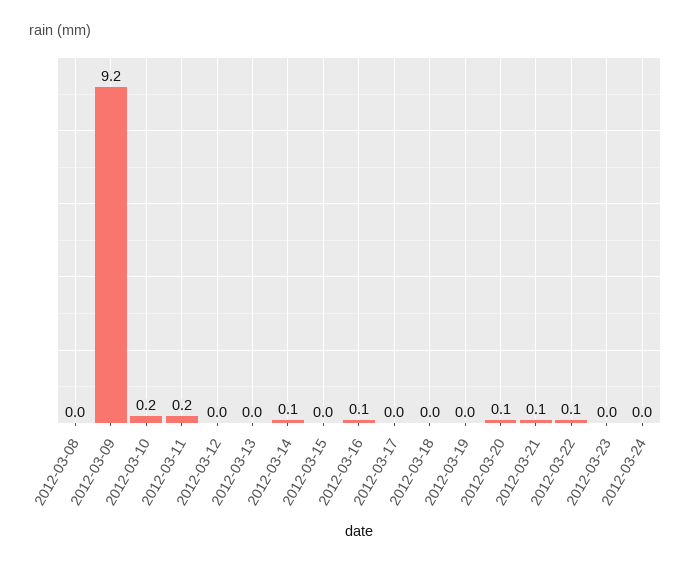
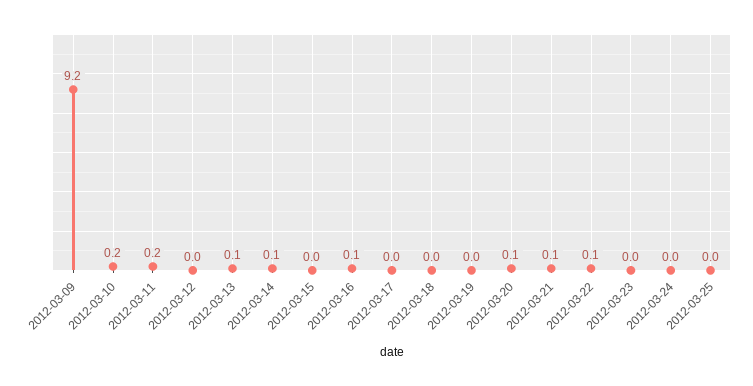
2012-03-08: 0 -> none
2012-03-13: 0 -> 0.1
2012-03-25: none -> 0

